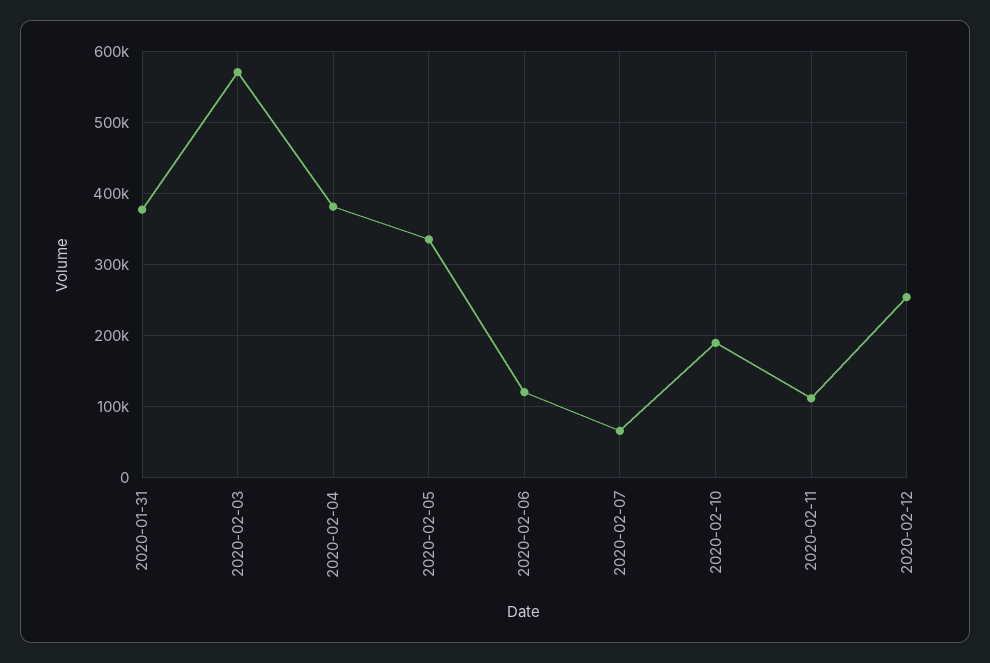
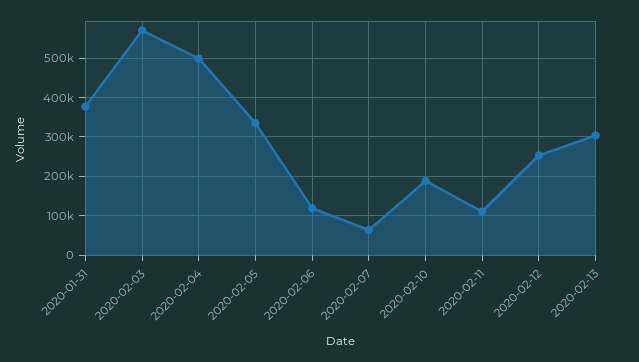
2020-02-04: 380000 -> 500000
2020-02-13: none -> 300000

